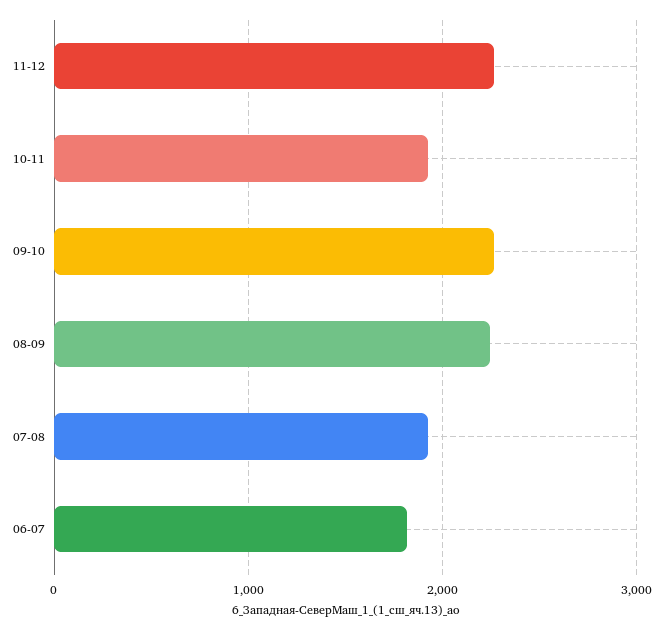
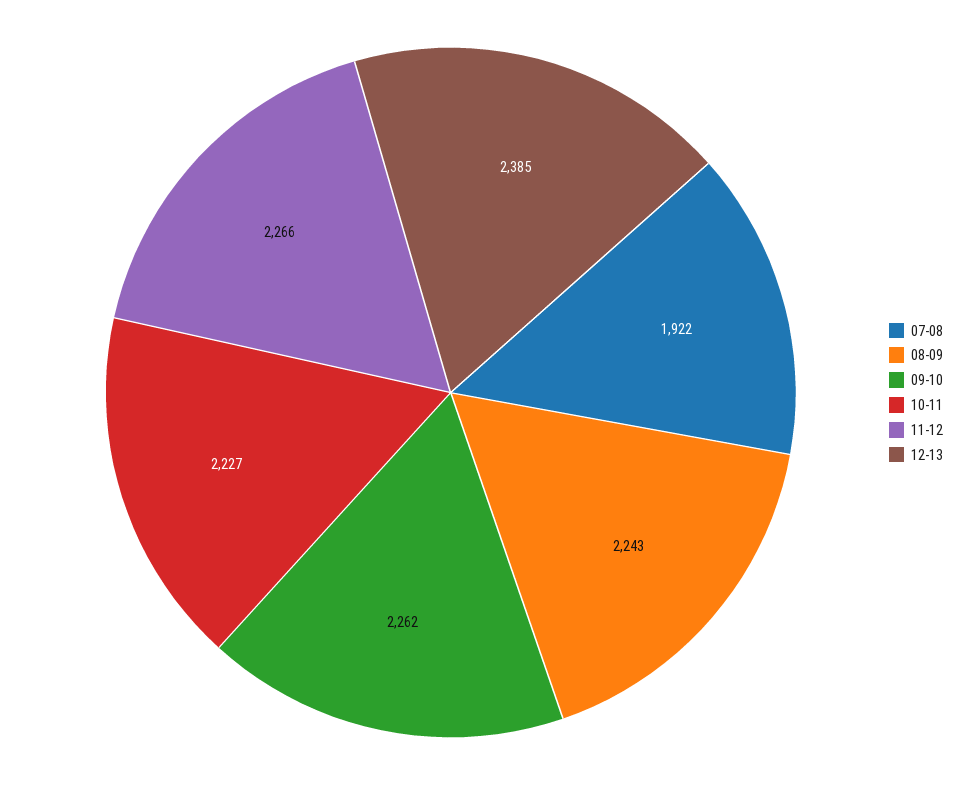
10-11: 1900 -> 2227
06-07: 1800 -> none
12-13: none -> 2385

